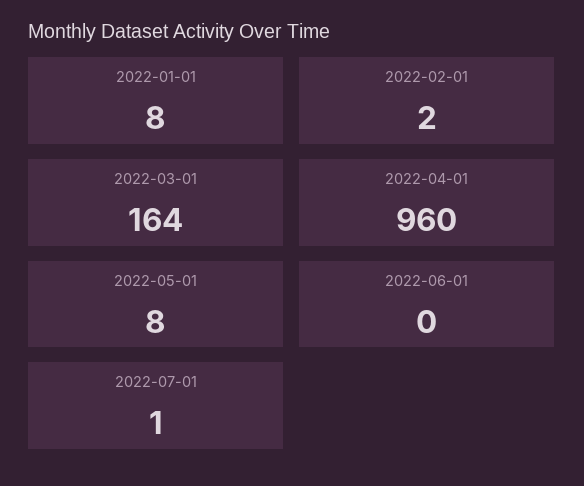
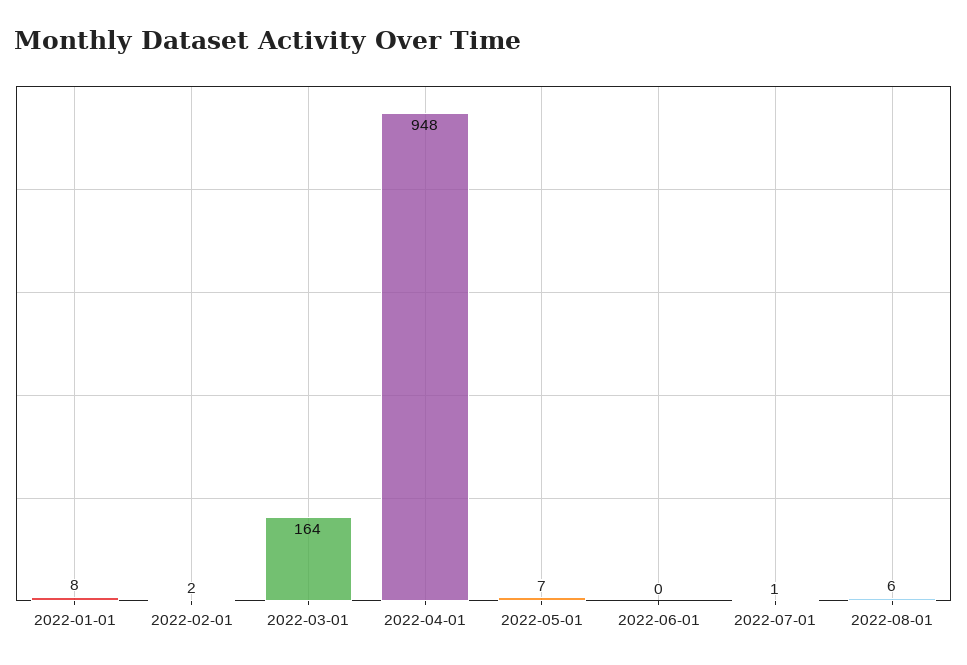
2022-04-01: 960 -> 948
2022-05-01: 8 -> 7
2022-08-01: none -> 6

